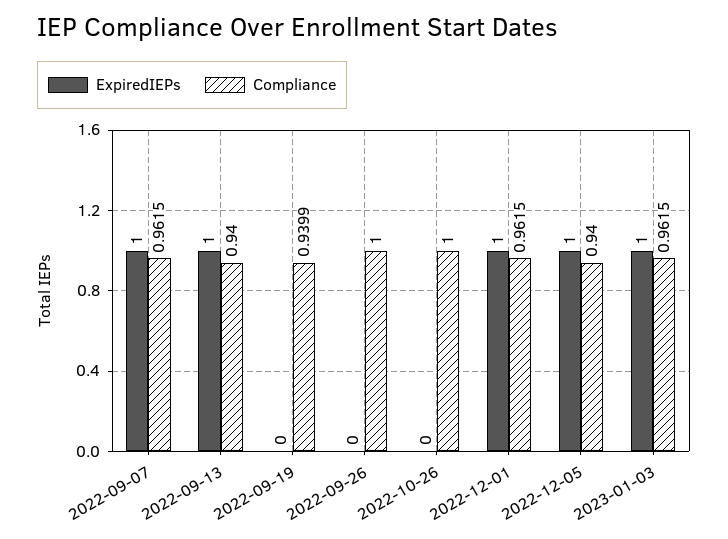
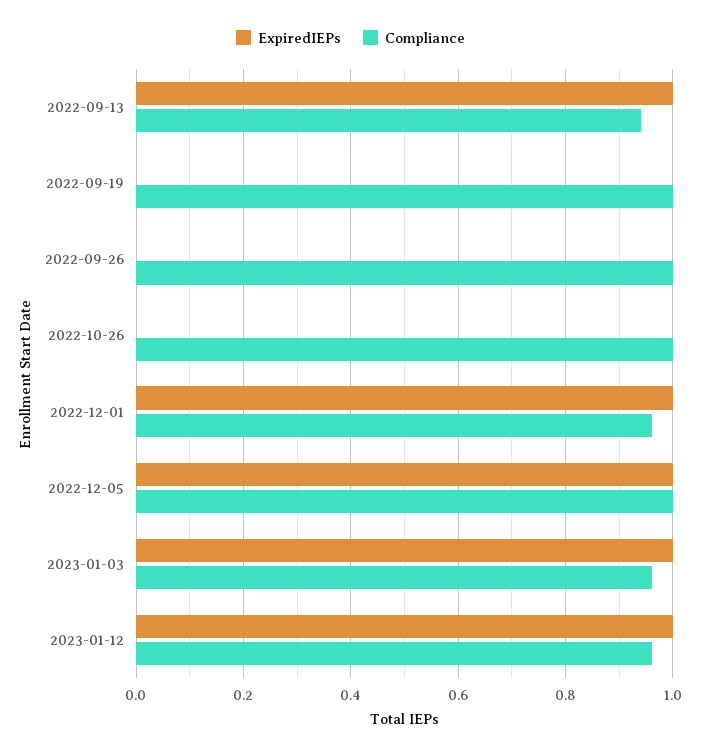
ExpiredIEPs, 2022-09-07: 1 -> none
Compliance, 2022-09-07: 0.9615 -> none
Compliance, 2022-09-19: 0.9399 -> 1
Compliance, 2022-12-05: 0.94 -> 1
ExpiredIEPs, 2023-01-12: none -> 1
Compliance, 2023-01-12: none -> 0.96

